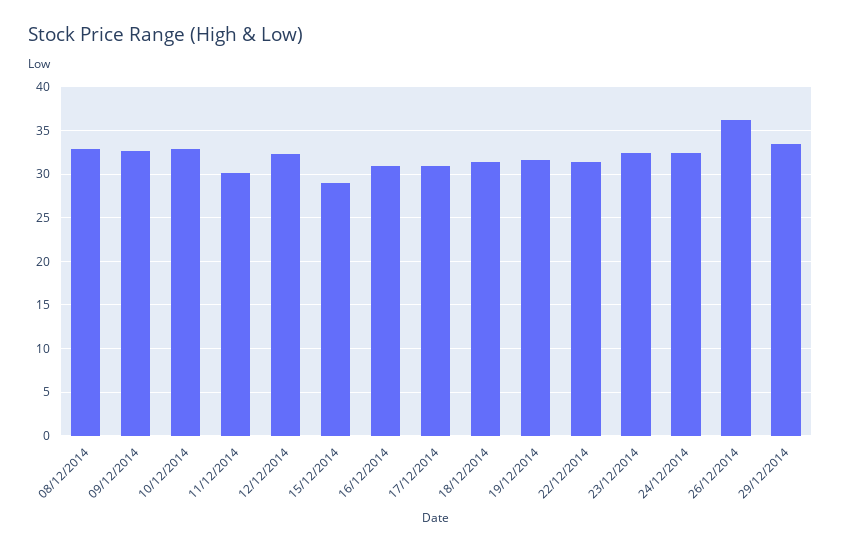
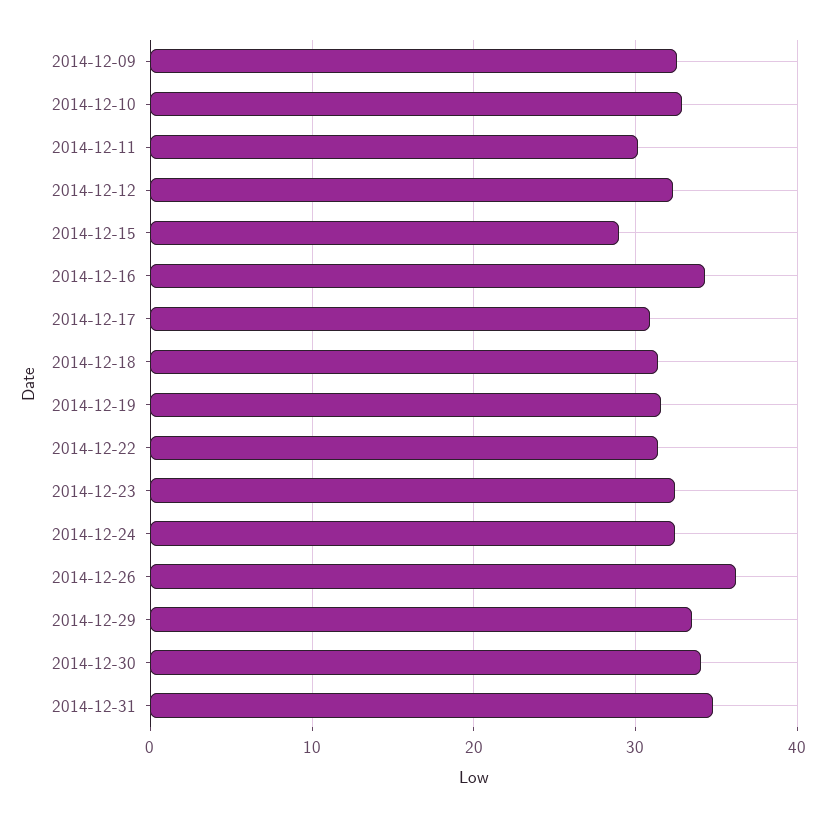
08/12/2014: 33 -> none
16/12/2014: 31 -> 34
2014-12-30: none -> 34
2014-12-31: none -> 35

